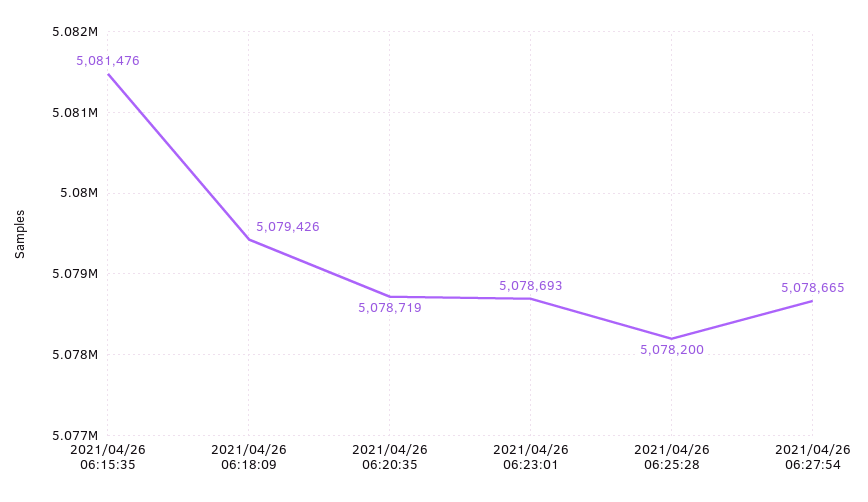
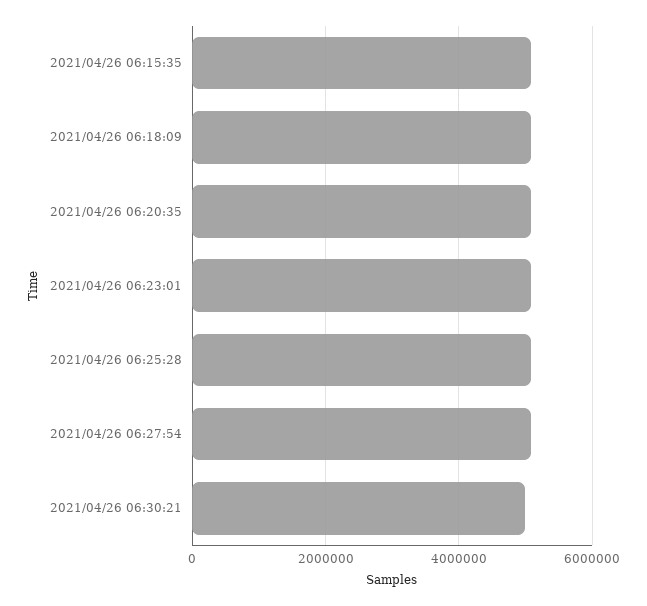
2021/04/26 06:30:21: none -> 5000000

